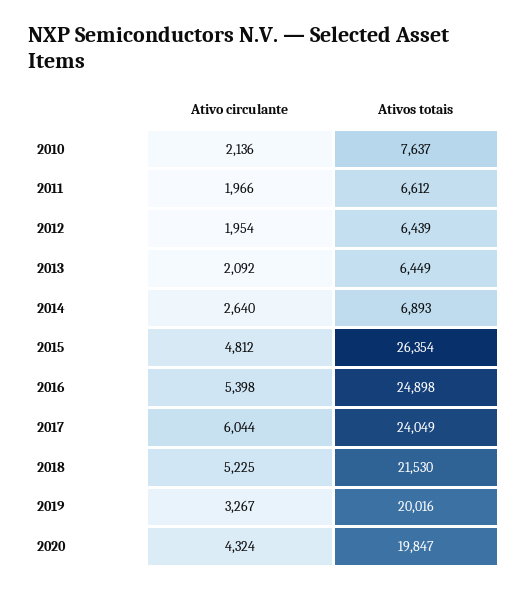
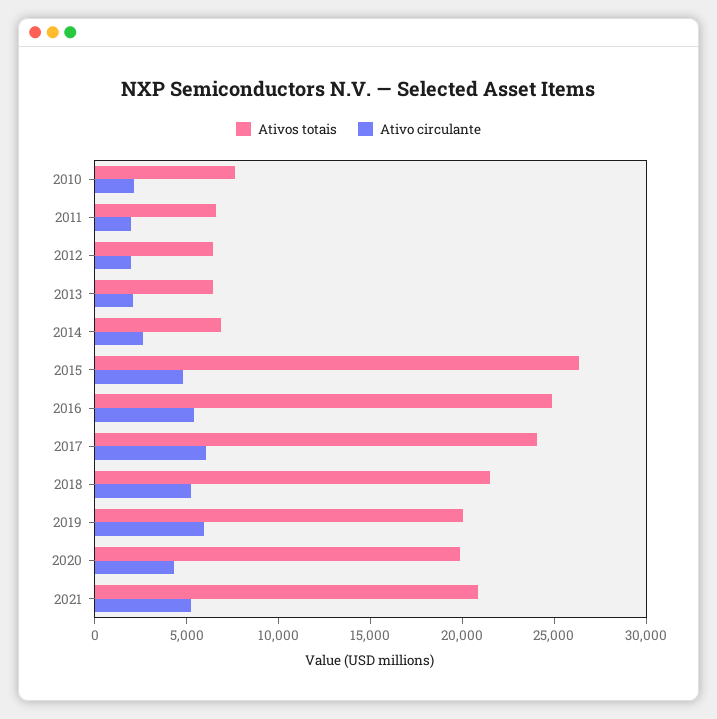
Ativo circulante, 2019: 3267 -> 6000
Ativos totais, 2021: none -> 21000
Ativo circulante, 2021: none -> 5000

